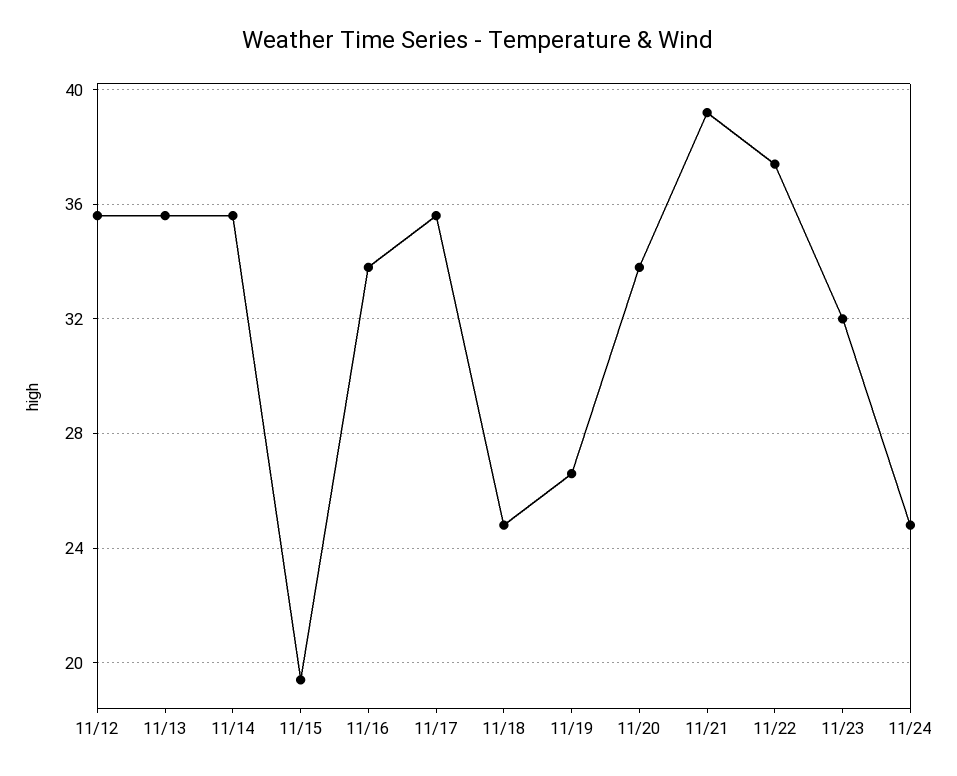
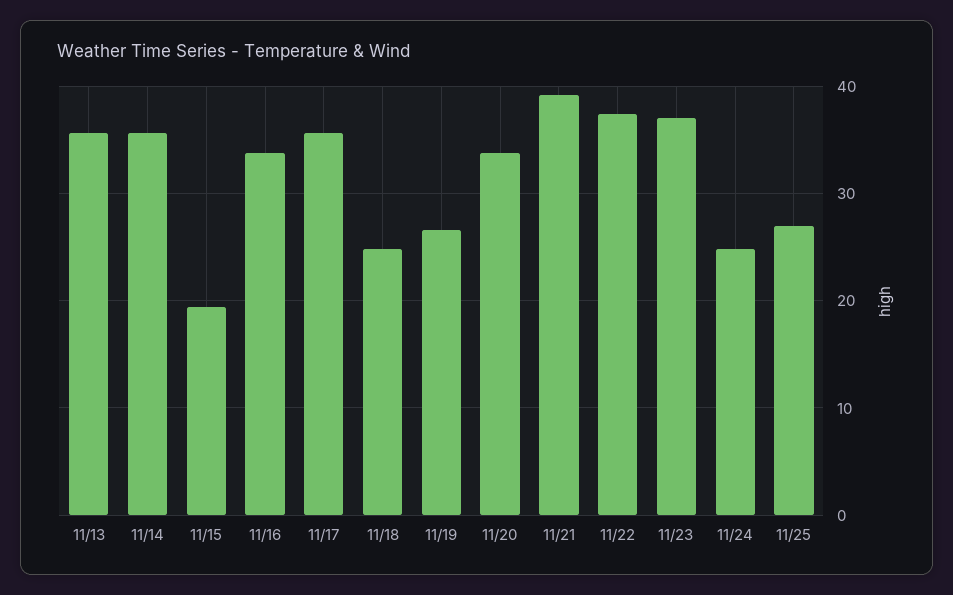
11/12: 35.5 -> none
11/23: 32 -> 37
11/25: none -> 27

